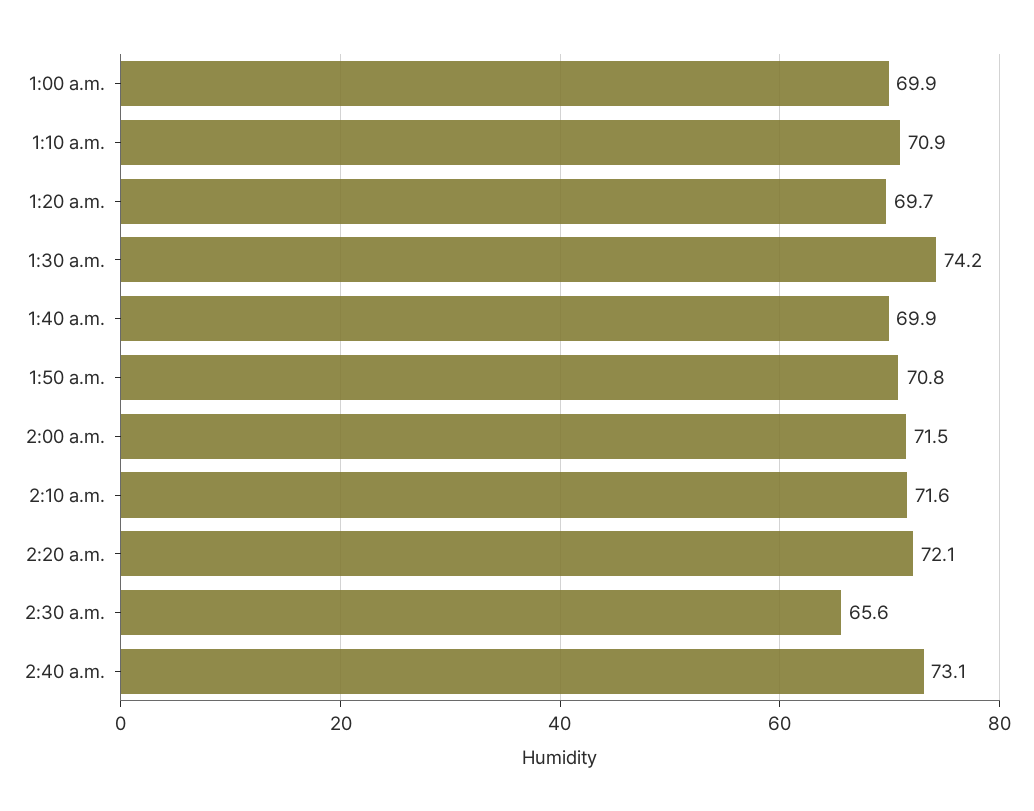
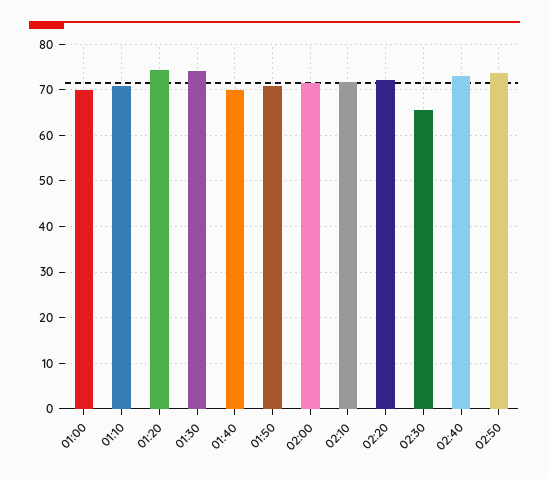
1:20 a.m.: 69.7 -> 74
02:50: none -> 74

